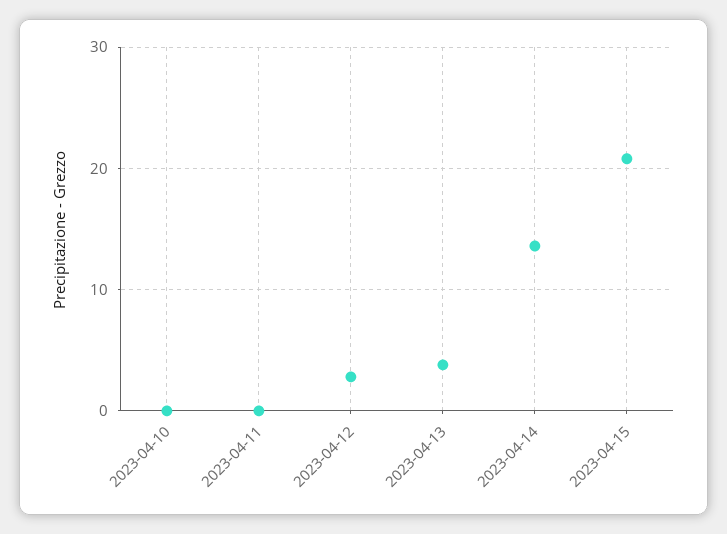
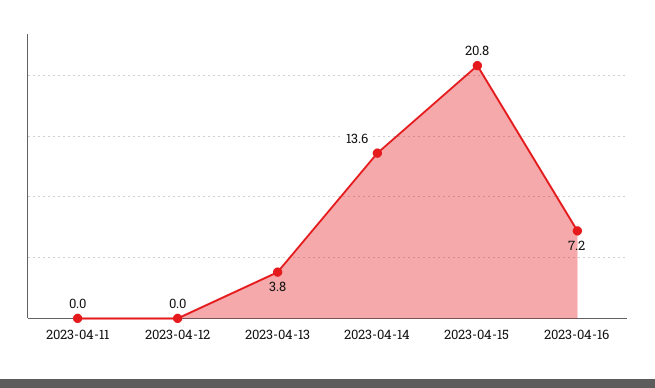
2023-04-10: 0 -> none
2023-04-12: 3 -> 0
2023-04-16: none -> 7.2

